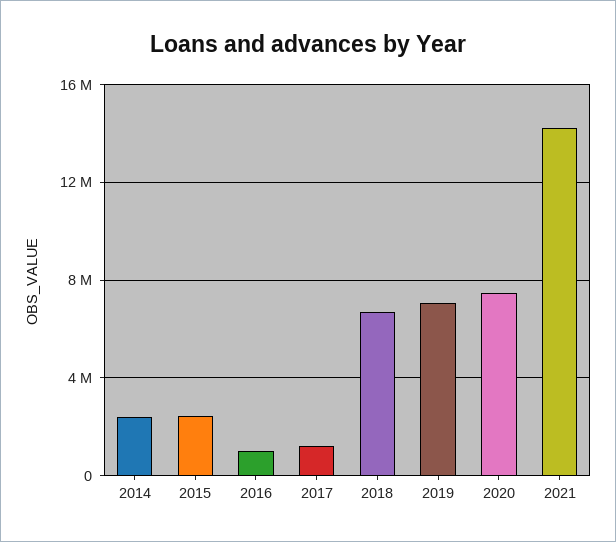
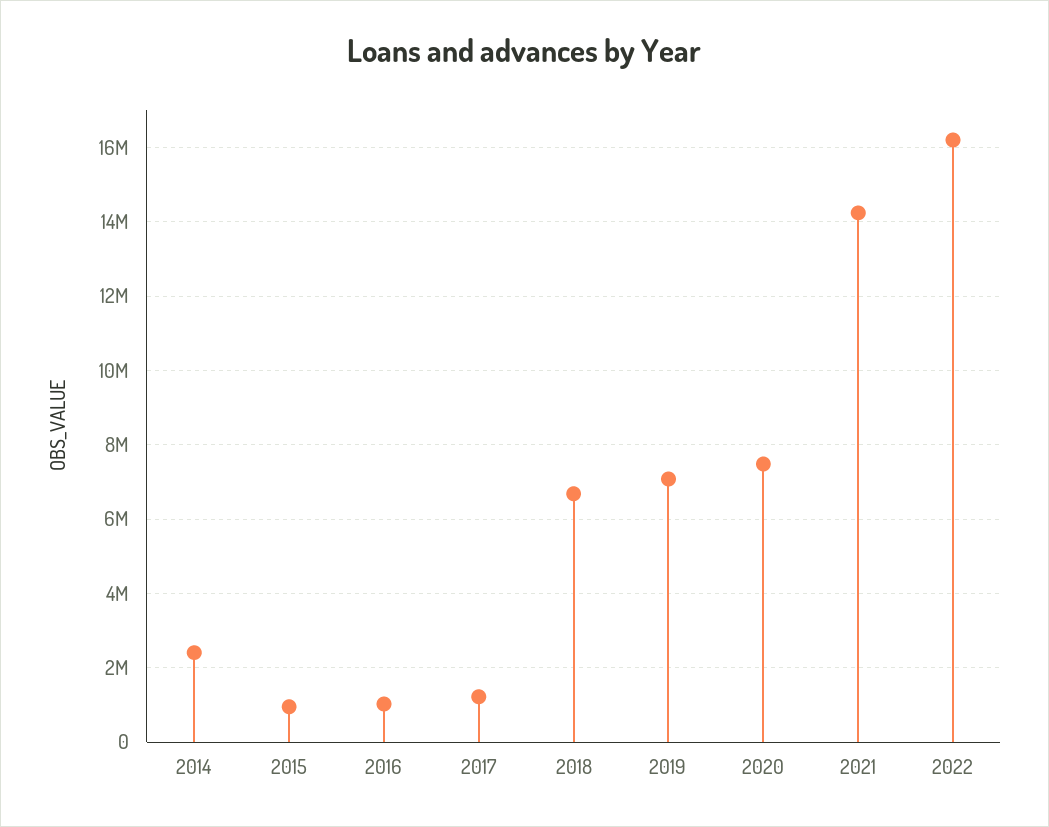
2015: 2500000 -> 1000000
2022: none -> 16200000

